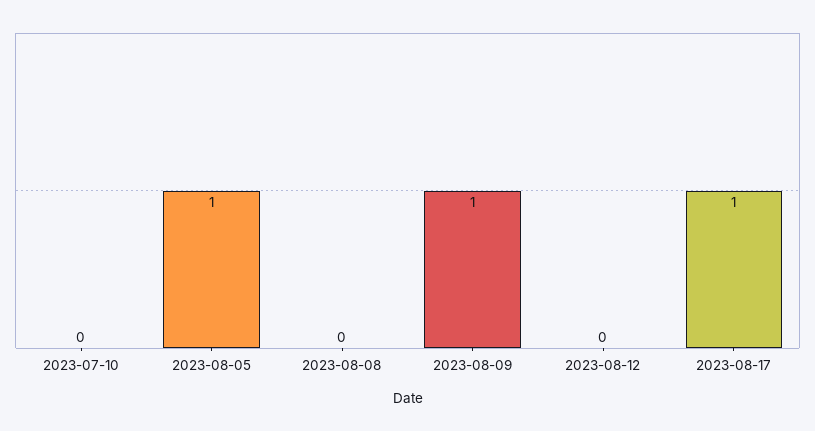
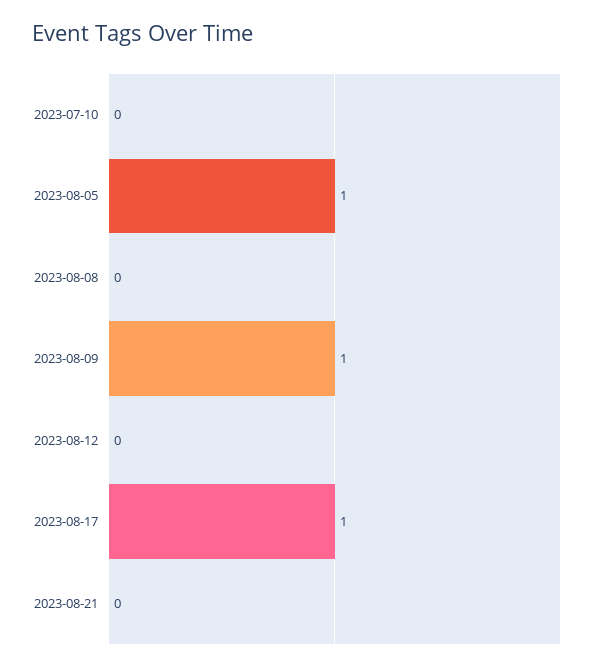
2023-08-21: none -> 0

